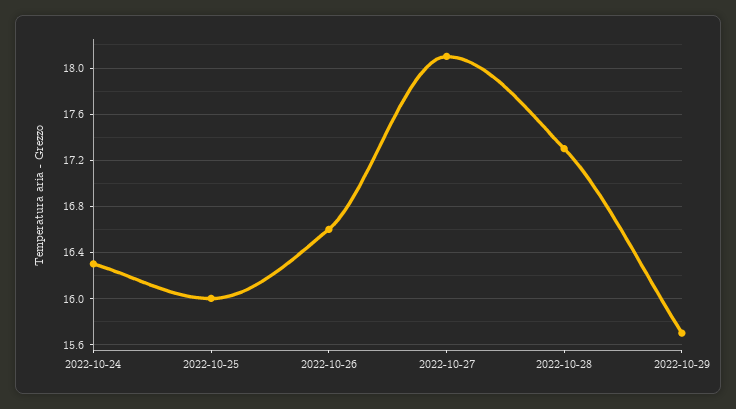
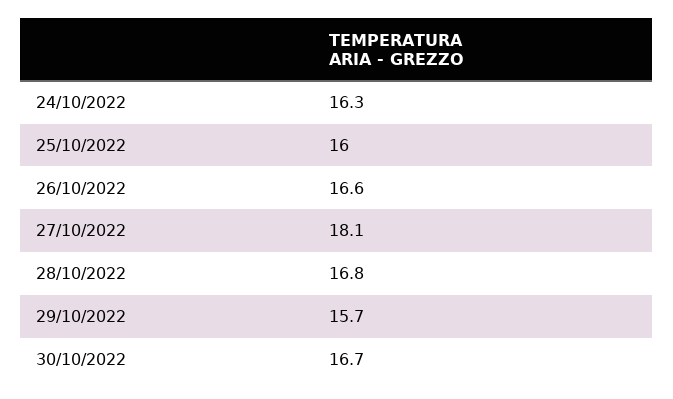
2022-10-28: 17.3 -> 16.8
30/10/2022: none -> 16.7

